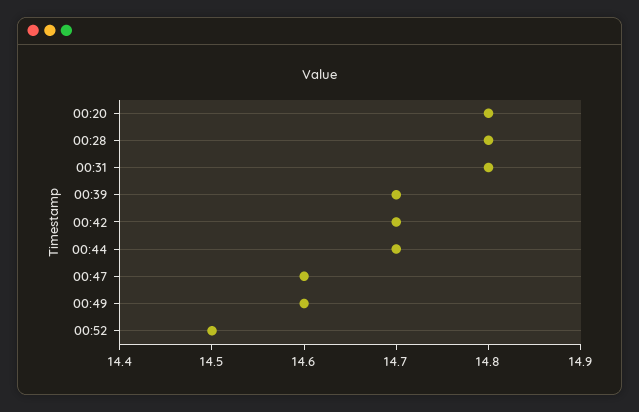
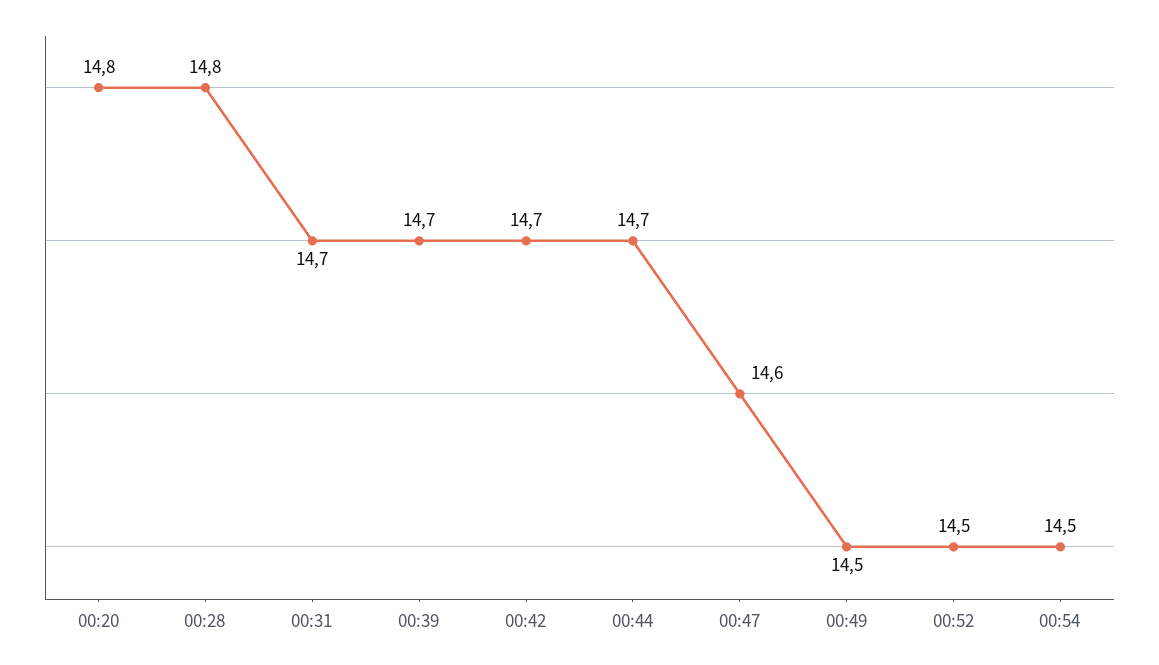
00:31: 14.8 -> 14.7
00:49: 14.6 -> 14.5
00:54: none -> 14.5

